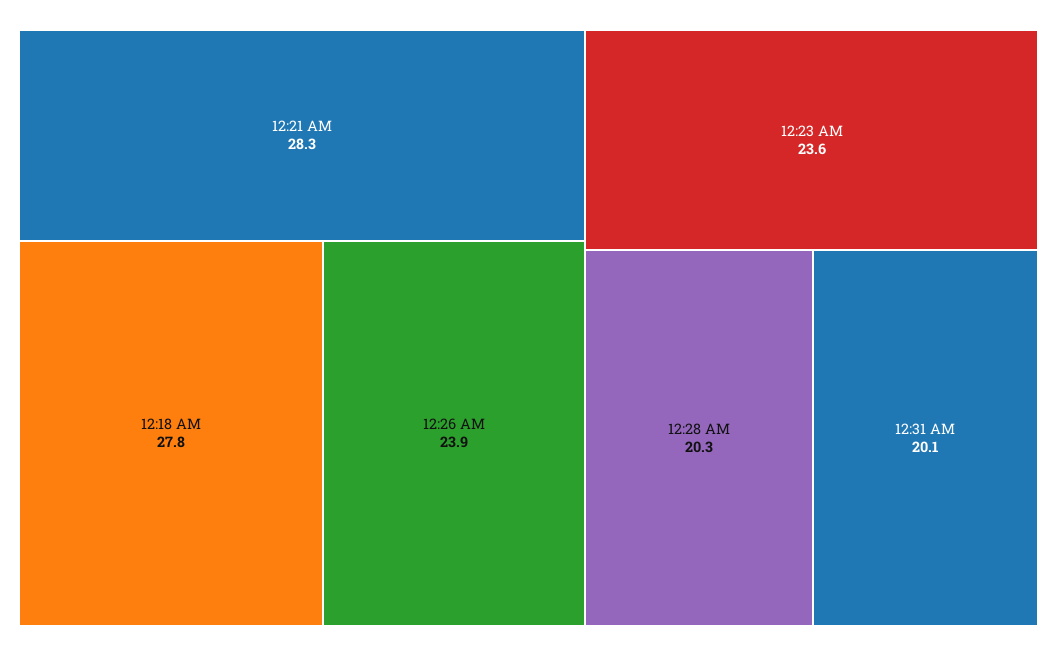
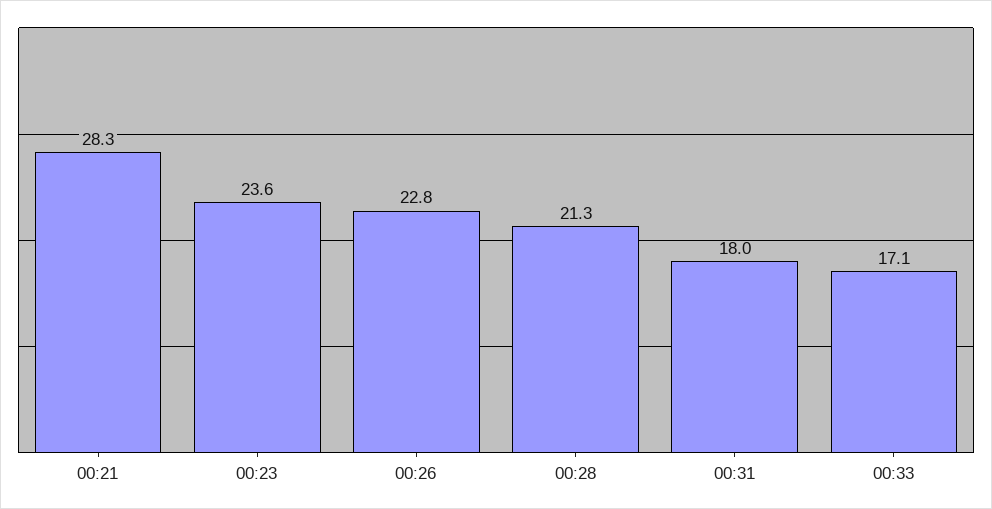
12:18 AM: 27.8 -> none
12:26 AM: 23.9 -> 22.8
12:28 AM: 20.3 -> 21.3
12:31 AM: 20.1 -> 18
00:33: none -> 17.1

